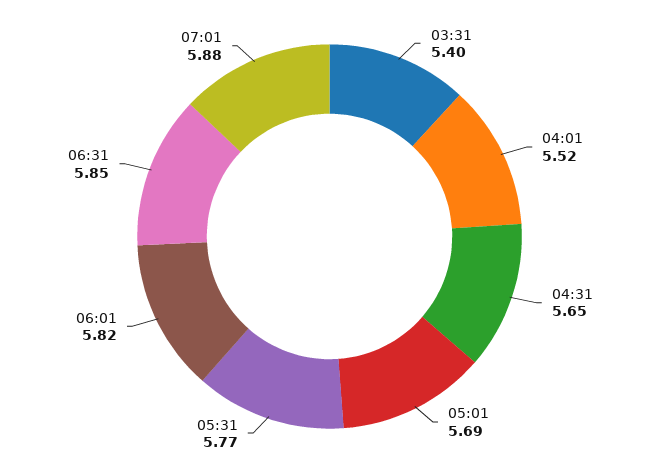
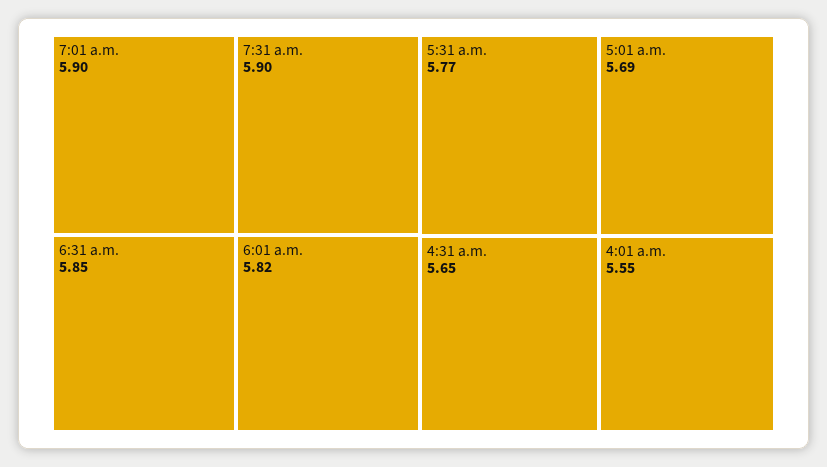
03:31: 5.4 -> none
04:01: 5.52 -> 5.55
07:01: 5.88 -> 5.9
7:31 a.m.: none -> 5.9

